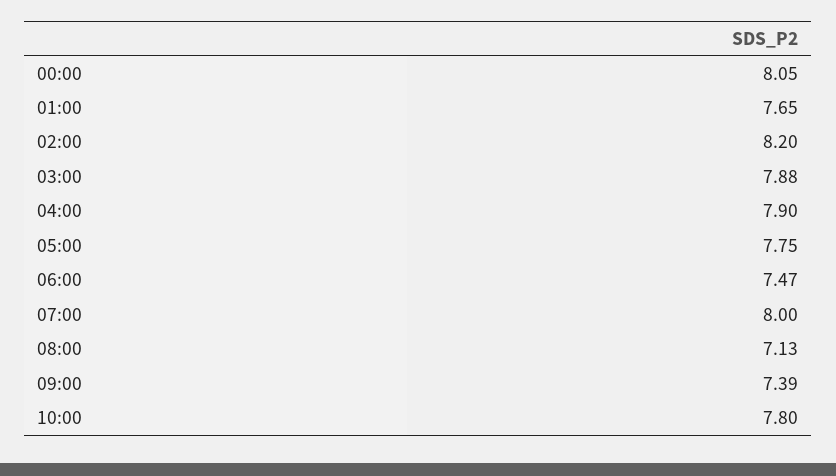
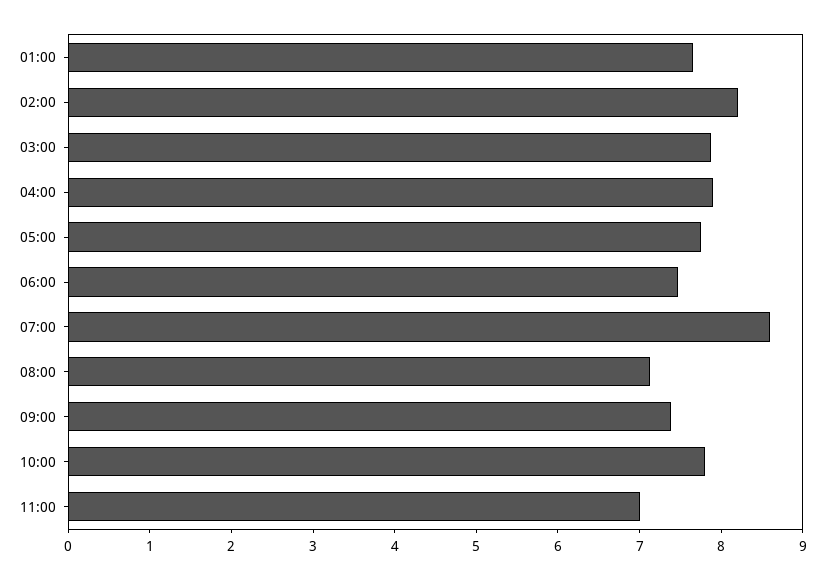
00:00: 8.05 -> none
07:00: 8 -> 8.6
11:00: none -> 7

